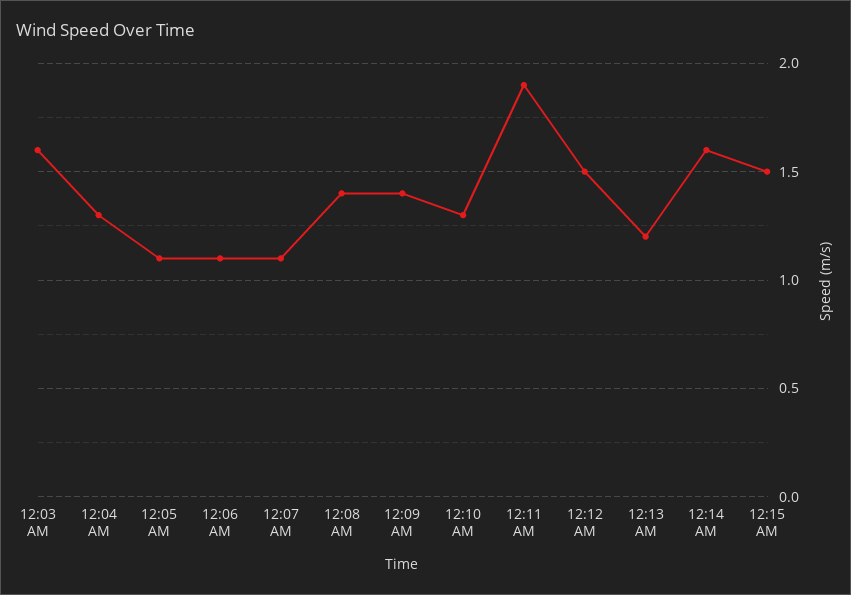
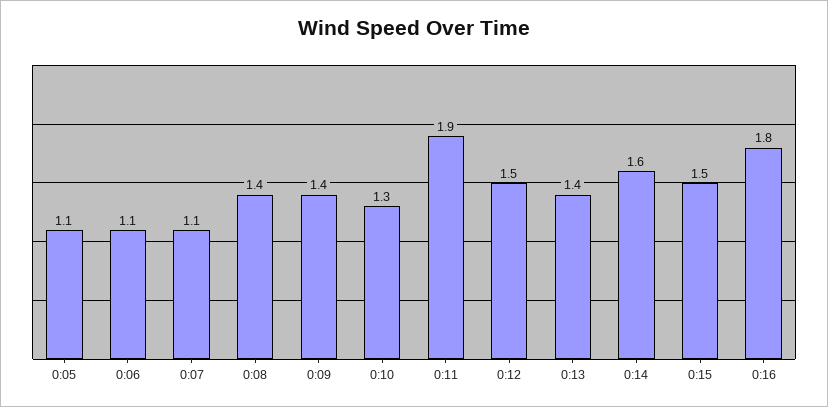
12:03 AM: 1.6 -> none
12:04 AM: 1.3 -> none
12:13 AM: 1.2 -> 1.4
0:16: none -> 1.8

